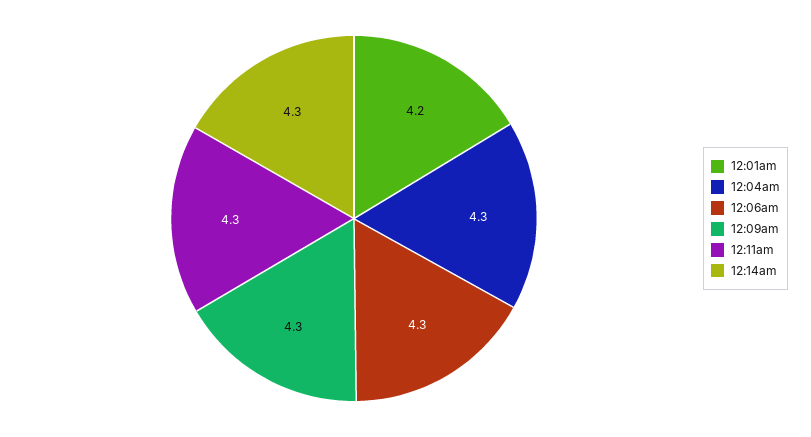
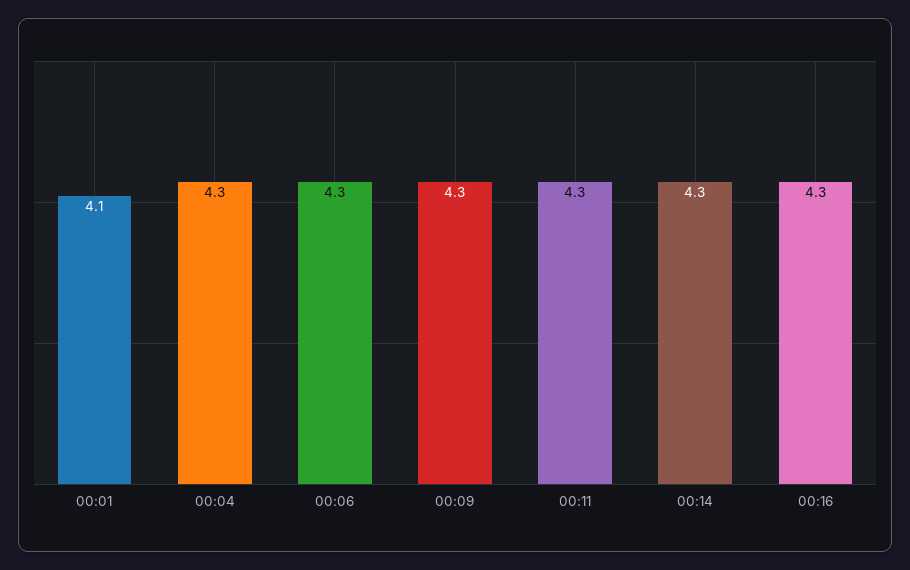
12:01am: 4.2 -> 4.1
00:16: none -> 4.3

